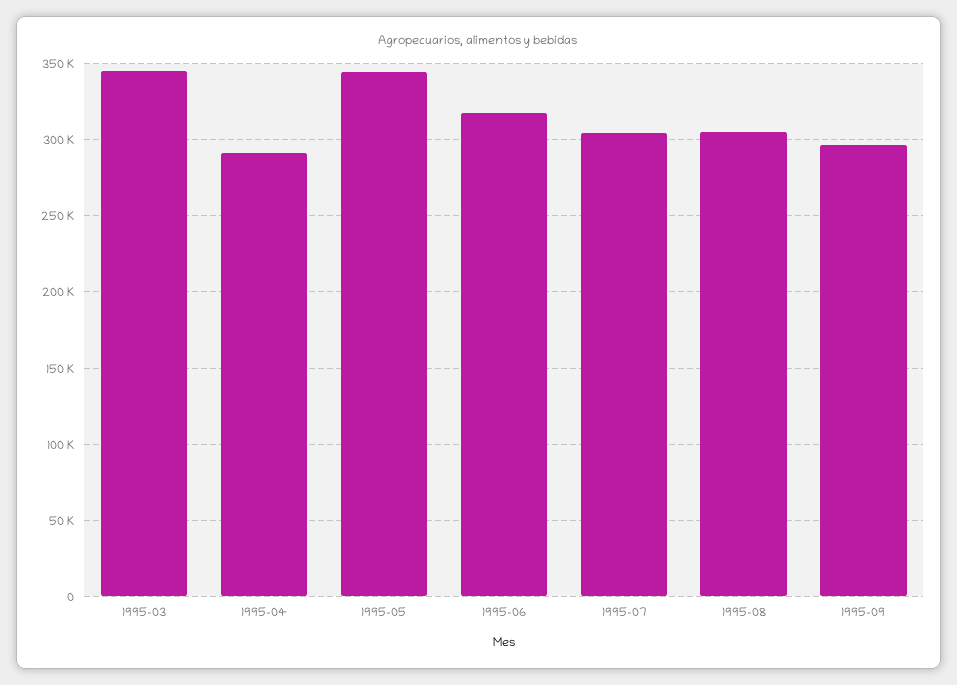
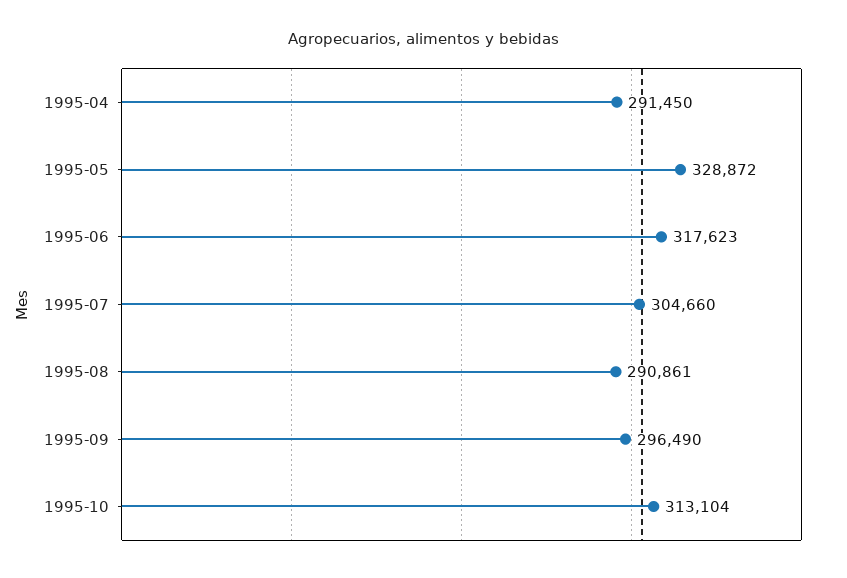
1995-03: 345000 -> none
1995-05: 345000 -> 328872
1995-08: 305000 -> 290861
1995-10: none -> 313104

